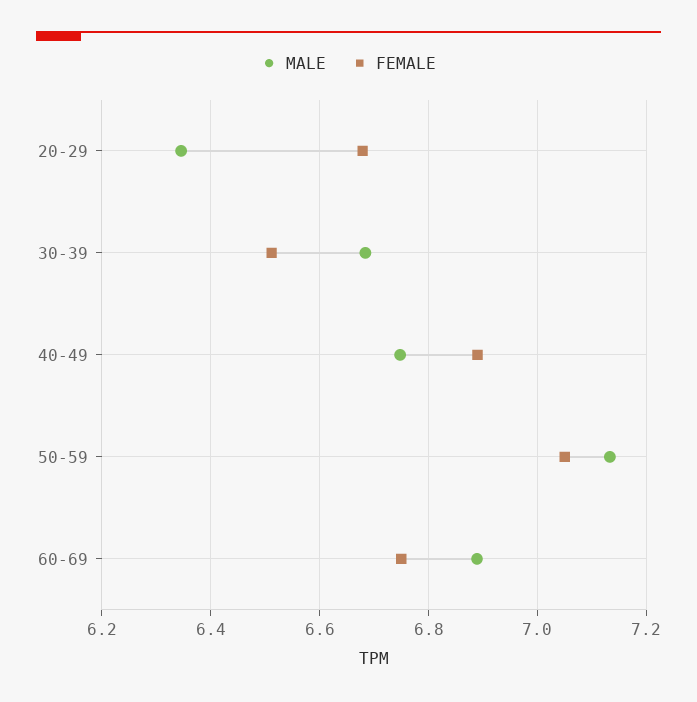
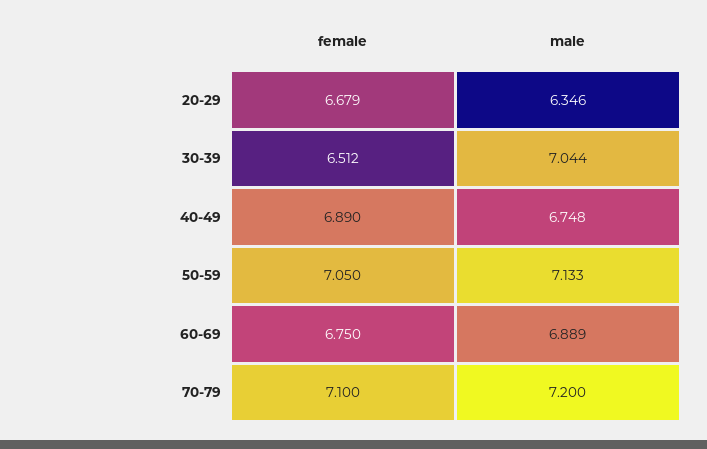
MALE, 30-39: 6.68 -> 7.044
FEMALE, 70-79: none -> 7.1
MALE, 70-79: none -> 7.2

